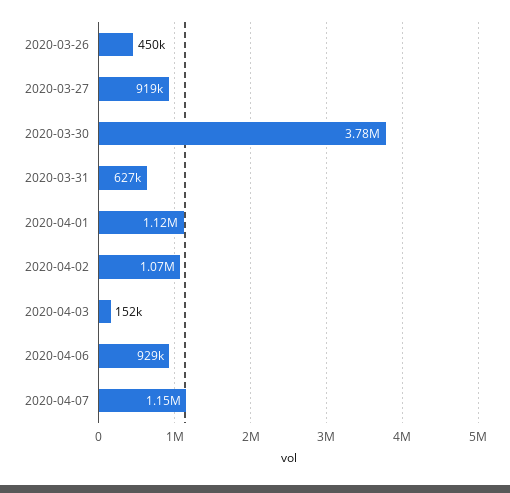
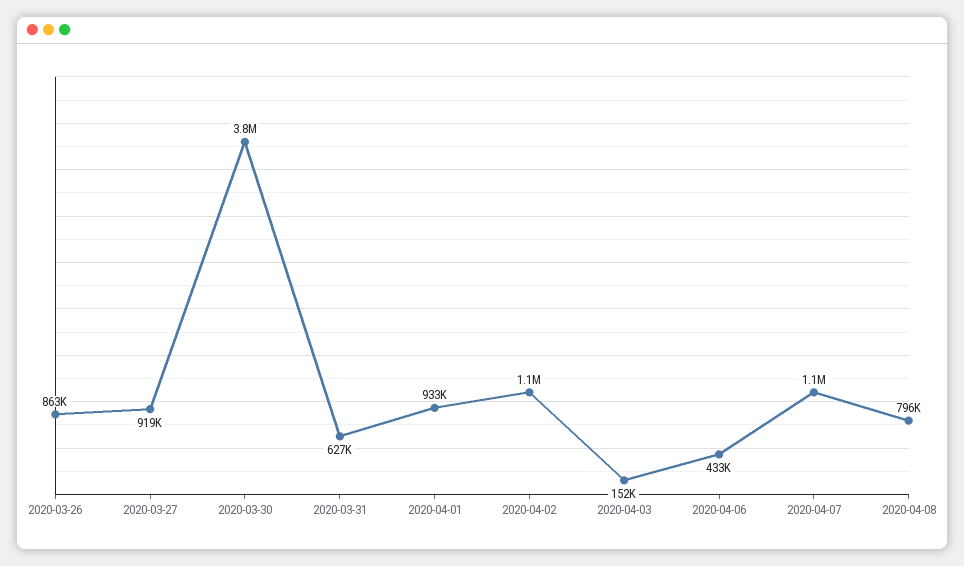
2020-03-26: 450000 -> 863000
2020-04-01: 1120000 -> 933000
2020-04-06: 929000 -> 433000
2020-04-08: none -> 796000

